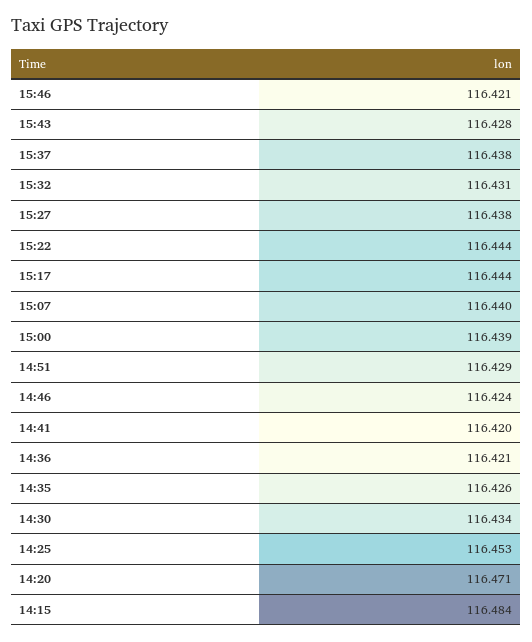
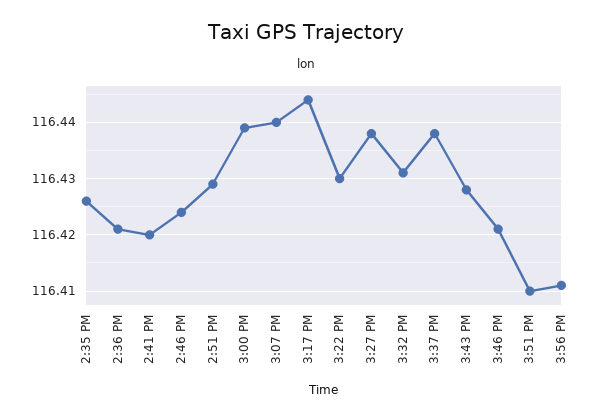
15:22: 116.444 -> 116.43
14:30: 116.434 -> none
14:25: 116.453 -> none
14:20: 116.471 -> none
14:15: 116.484 -> none
3:51 PM: none -> 116.41
3:56 PM: none -> 116.41

